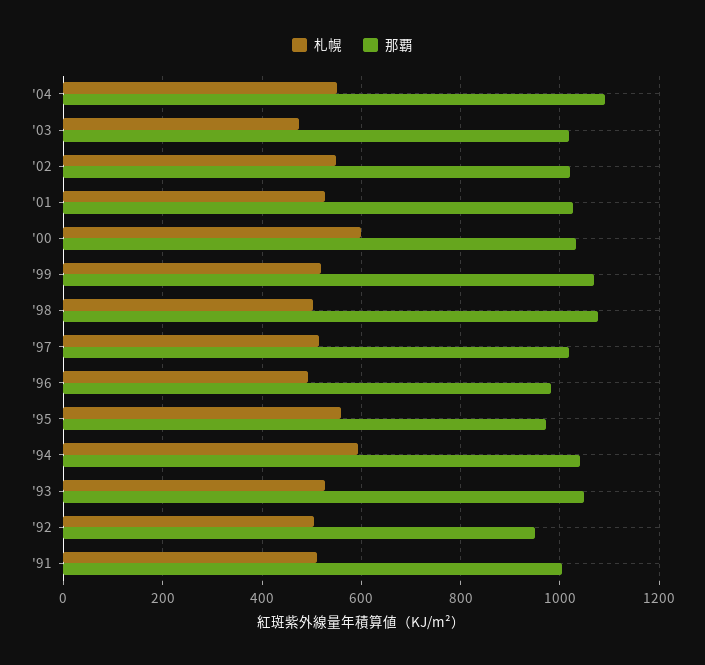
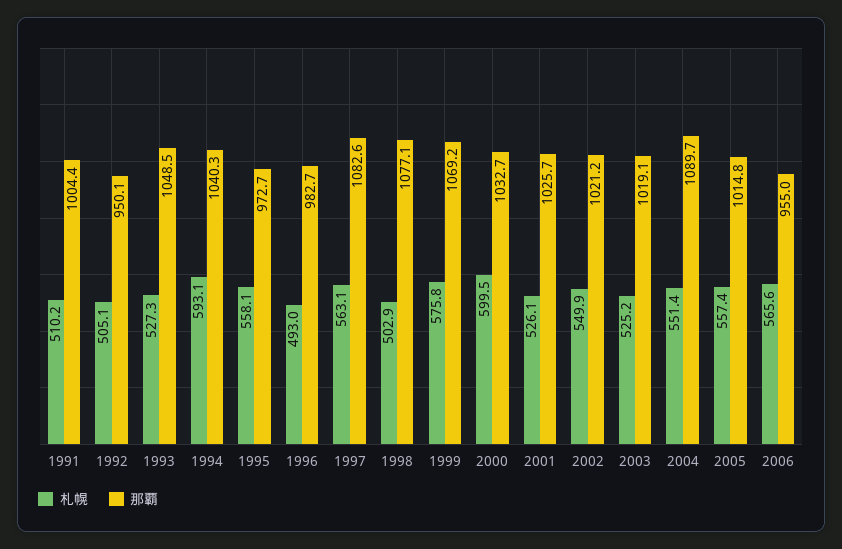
札幌, '03: 480 -> 525.2
札幌, '99: 520 -> 575.8
札幌, '97: 520 -> 563.1
那覇, '97: 1020 -> 1082.6
札幌, 2005: none -> 557.4
那覇, 2005: none -> 1014.8
札幌, 2006: none -> 565.6
那覇, 2006: none -> 955

